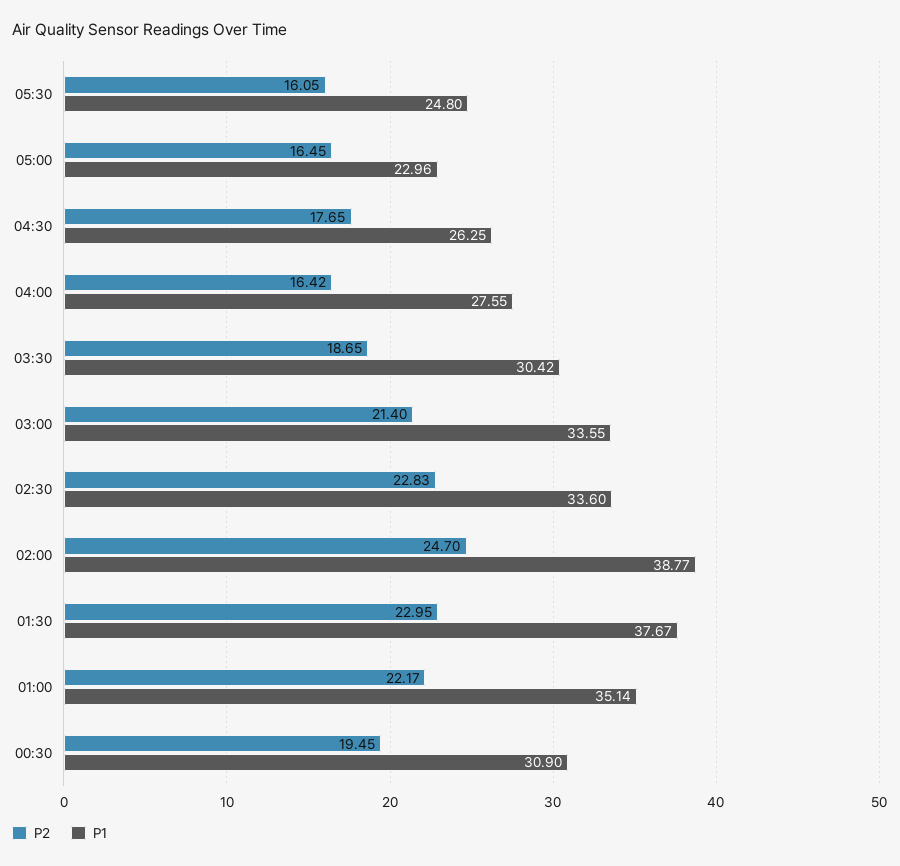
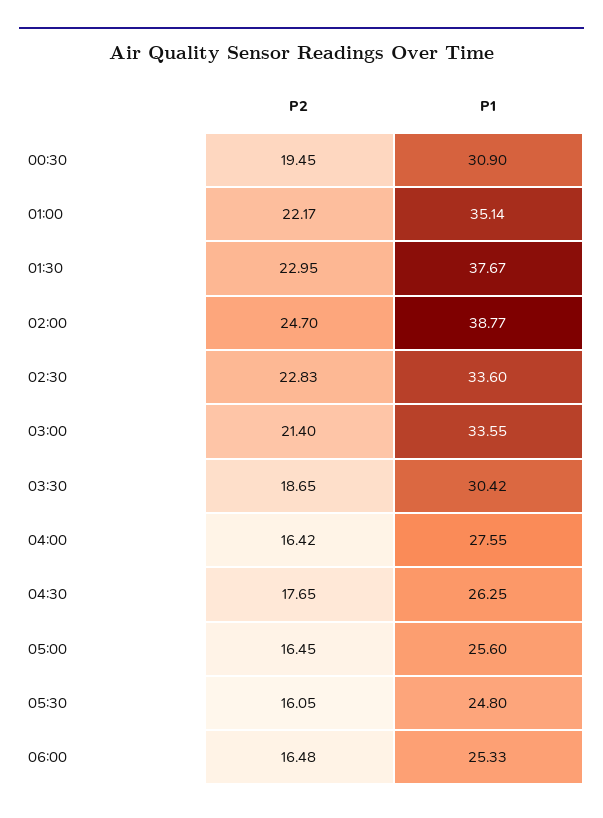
P1, 05:00: 22.96 -> 25.6
P2, 06:00: none -> 16.48
P1, 06:00: none -> 25.33

